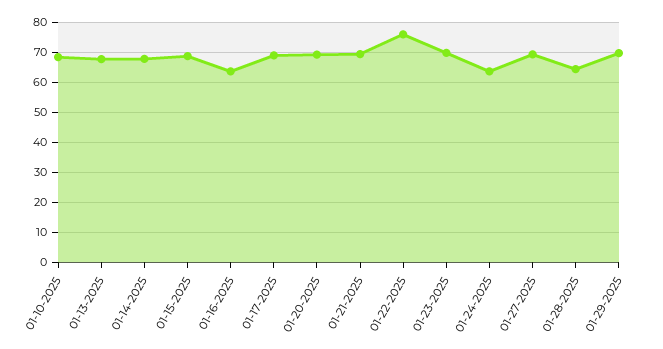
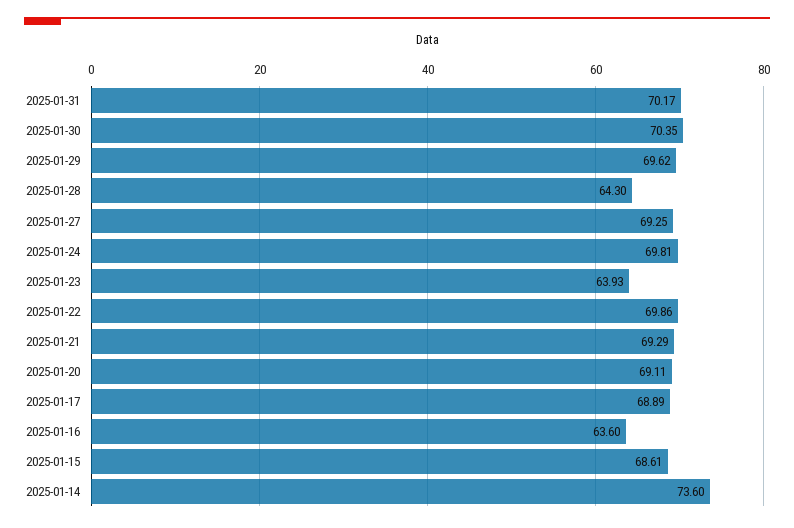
01-10-2025: 68 -> none
01-13-2025: 68 -> none
01-14-2025: 68 -> 73.6
01-22-2025: 76 -> 69.86
01-23-2025: 70 -> 63.93
01-24-2025: 64 -> 69.81
2025-01-31: none -> 70.17
2025-01-30: none -> 70.35

